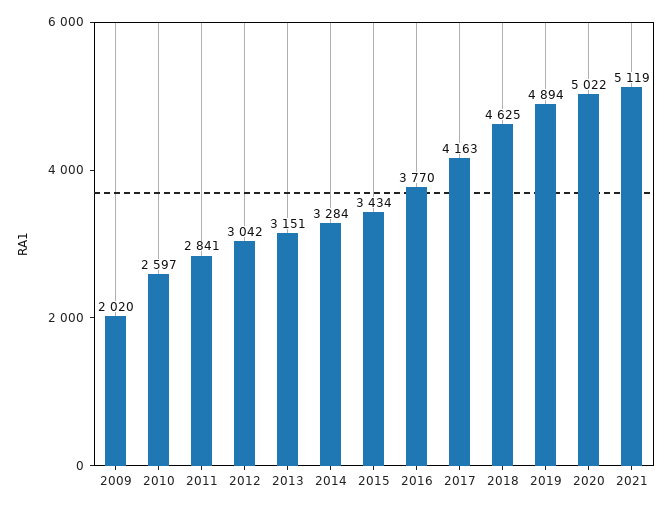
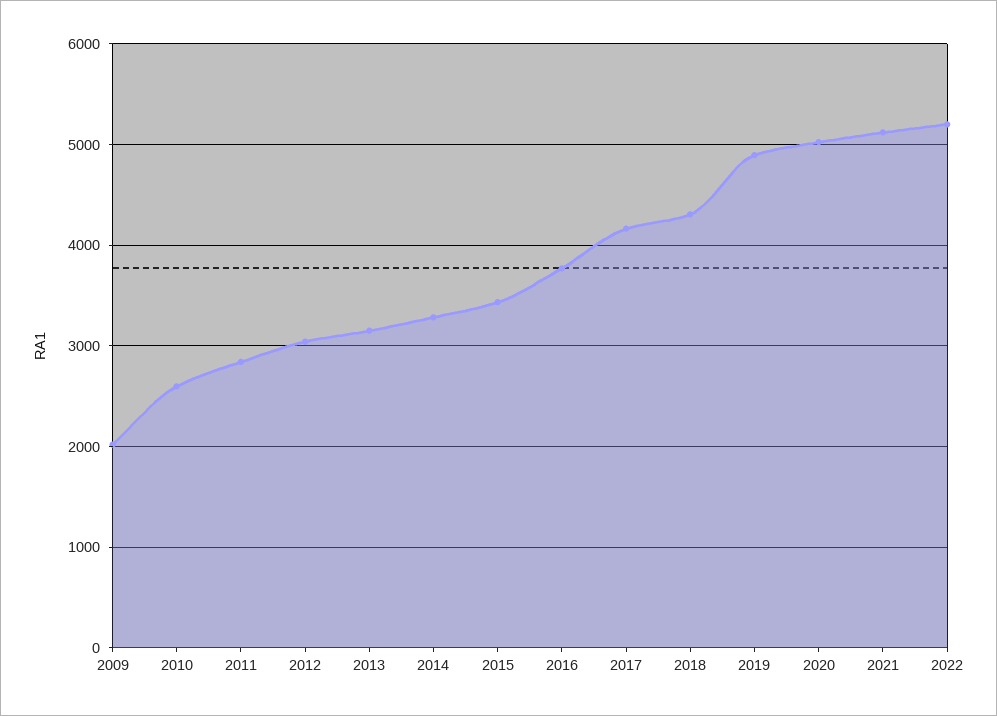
2018: 4625 -> 4300
2022: none -> 5200

